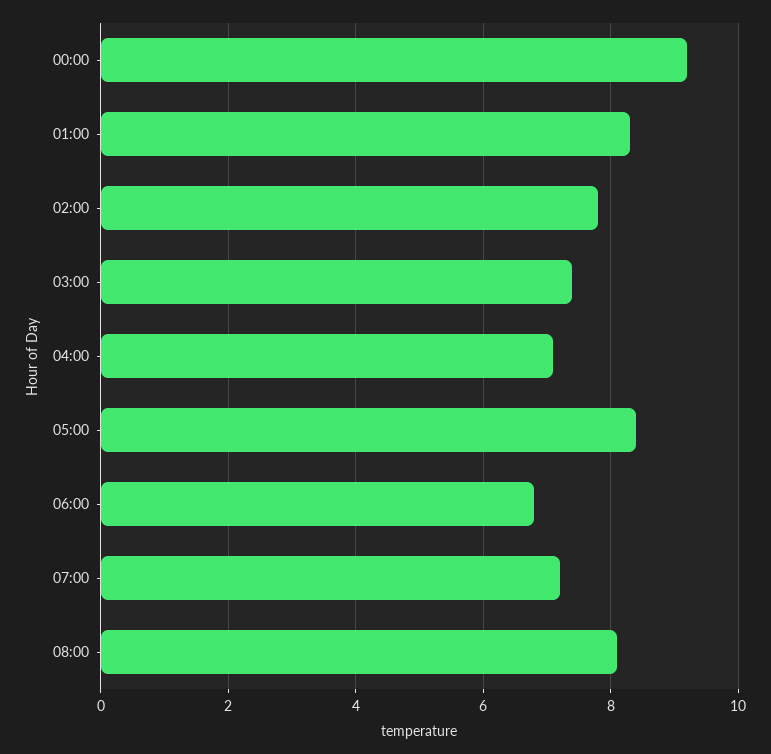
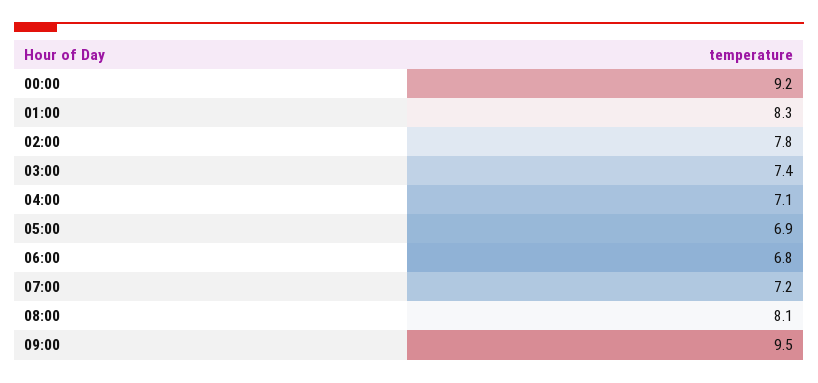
05:00: 8.5 -> 6.9
09:00: none -> 9.5

